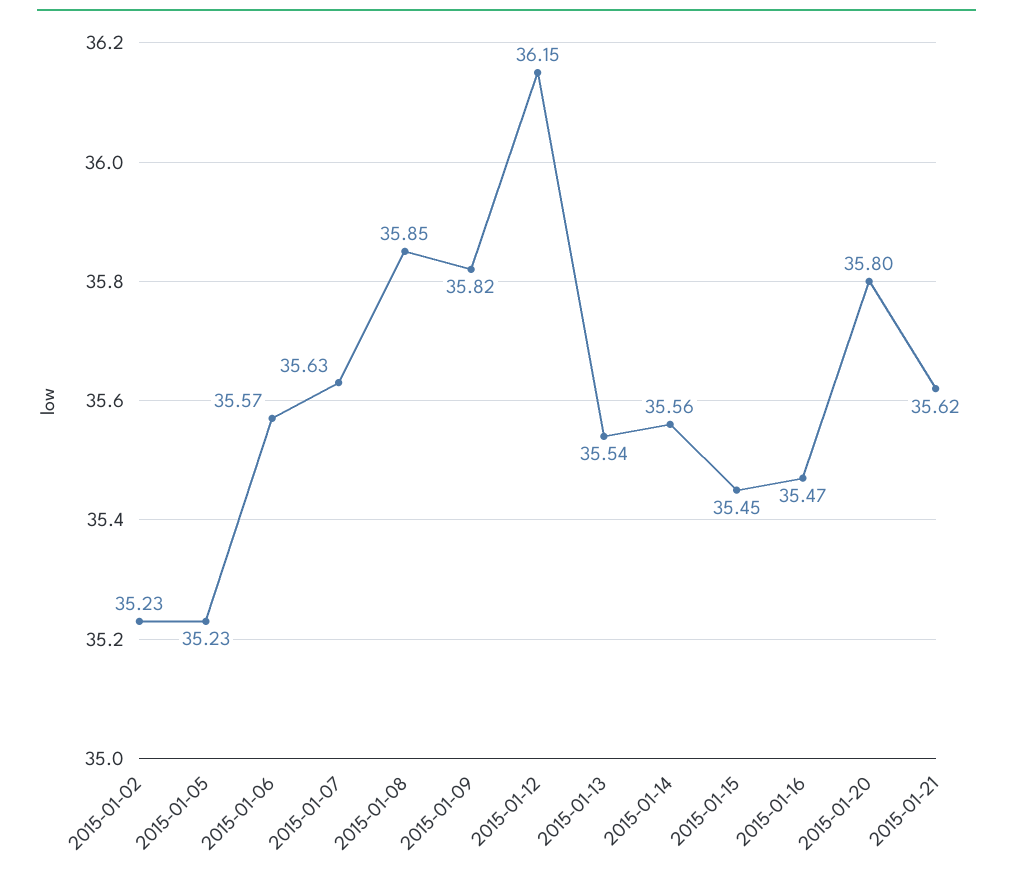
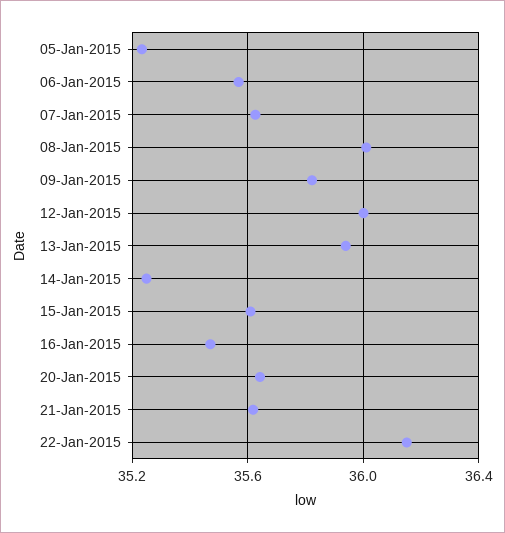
2015-01-02: 35.23 -> none
2015-01-08: 35.85 -> 36
2015-01-12: 36.15 -> 36
2015-01-13: 35.54 -> 35.95
2015-01-14: 35.56 -> 35.25
2015-01-15: 35.45 -> 35.6
2015-01-20: 35.8 -> 35.65
22-Jan-2015: none -> 36.15

